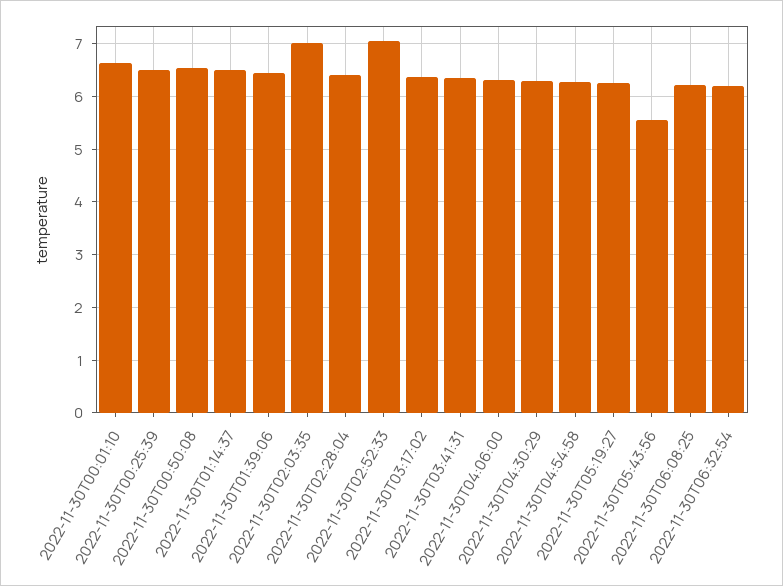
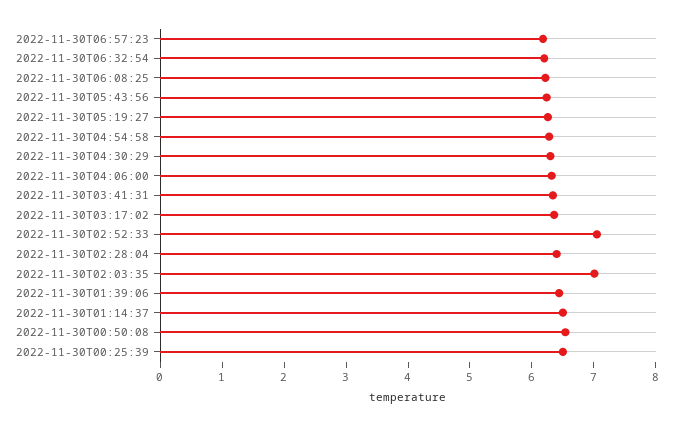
2022-11-30T00:01:10: 6.6 -> none
2022-11-30T05:43:56: 5.6 -> 6.2
2022-11-30T06:57:23: none -> 6.2

